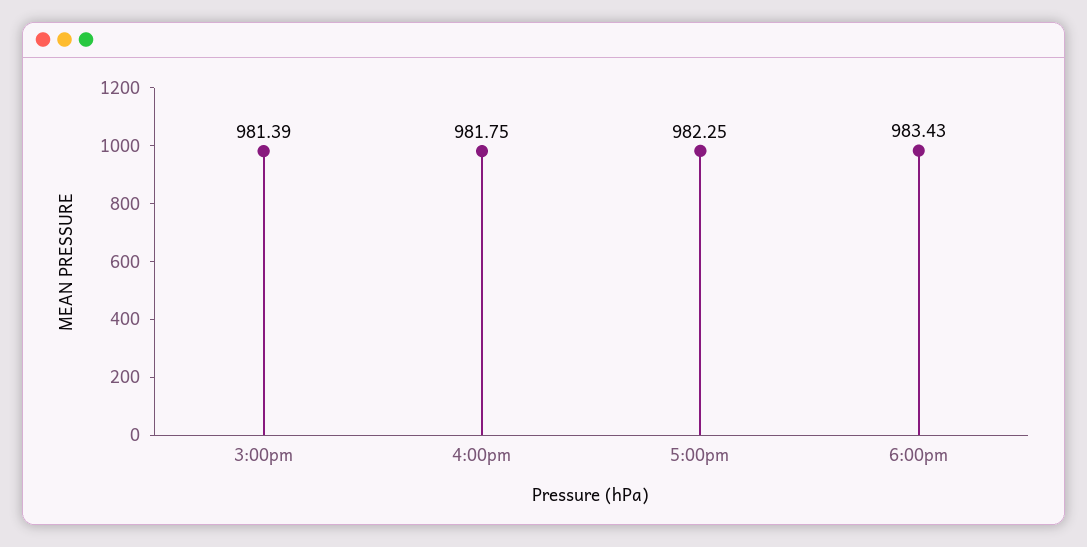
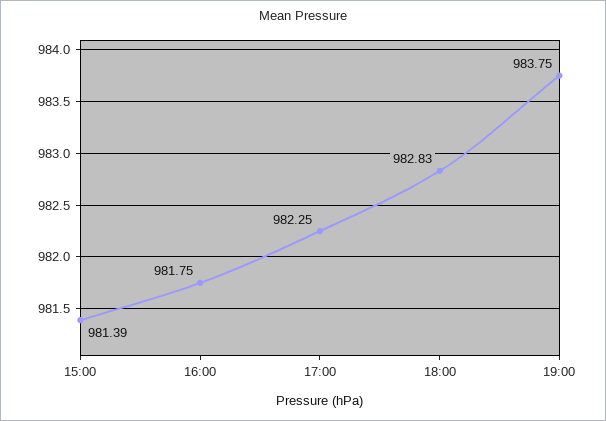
6:00pm: 983.43 -> 982.83
19:00: none -> 983.75

